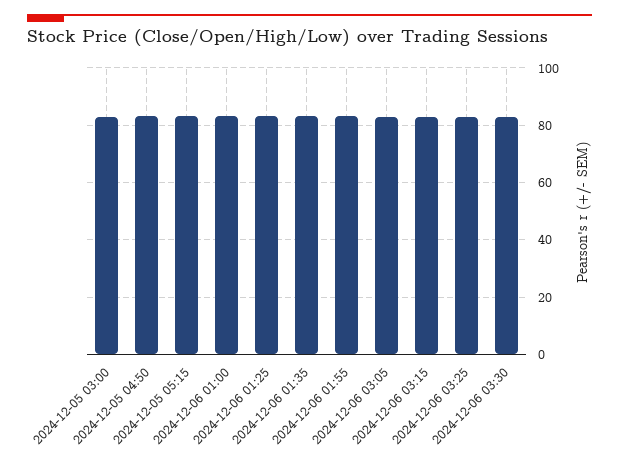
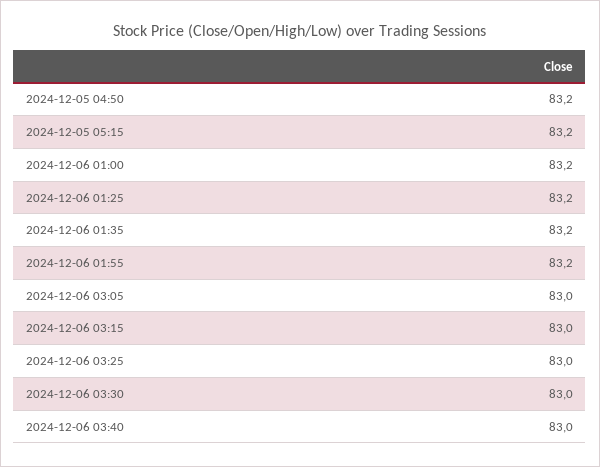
2024-12-05 03:00: 82.5 -> none
2024-12-06 03:40: none -> 83

